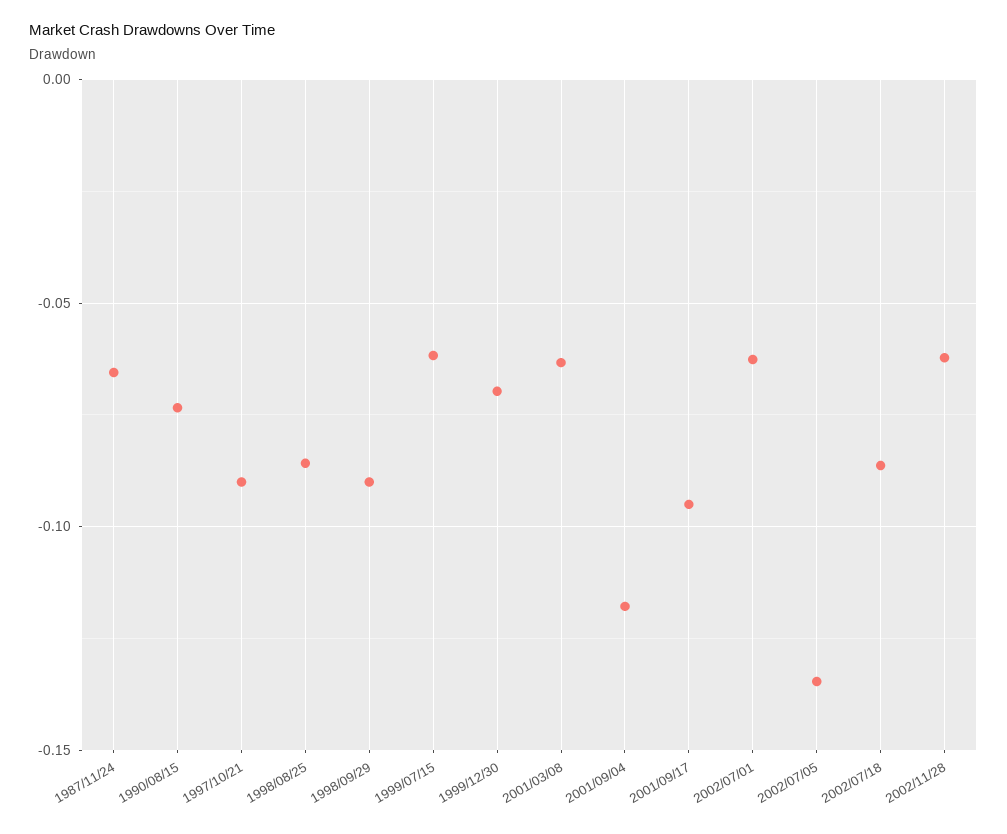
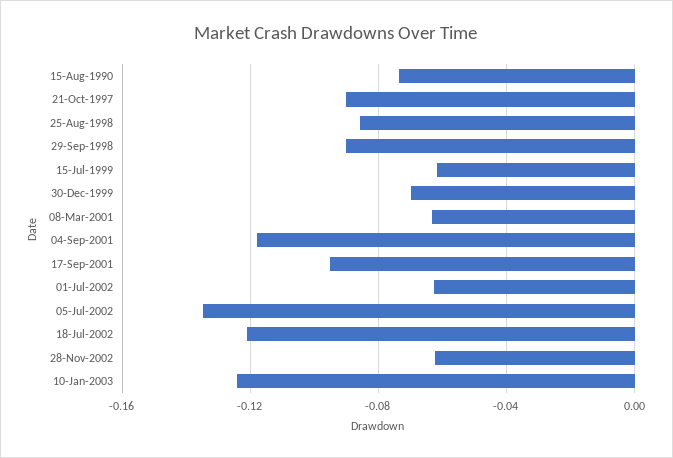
1987/11/24: -0.065 -> none
2002/07/18: -0.085 -> -0.12
10-Jan-2003: none -> -0.125

